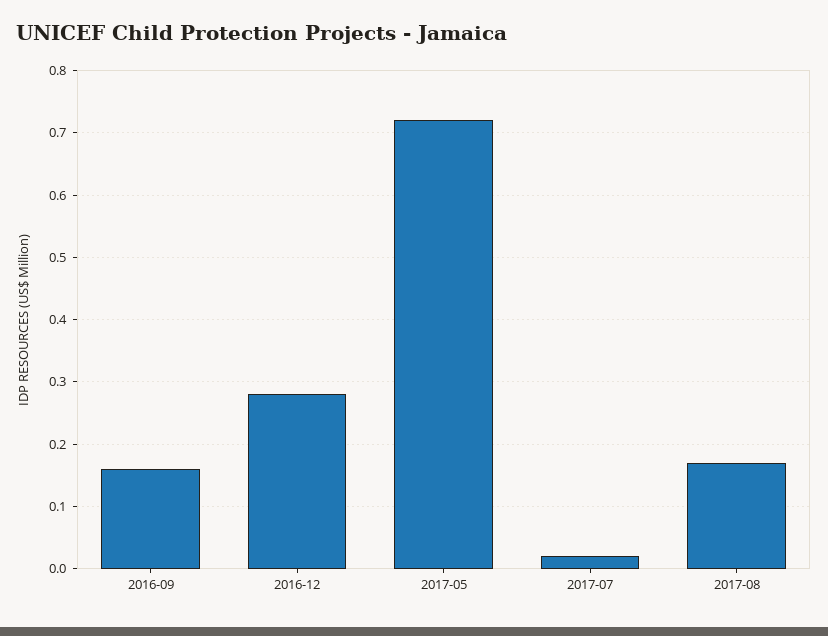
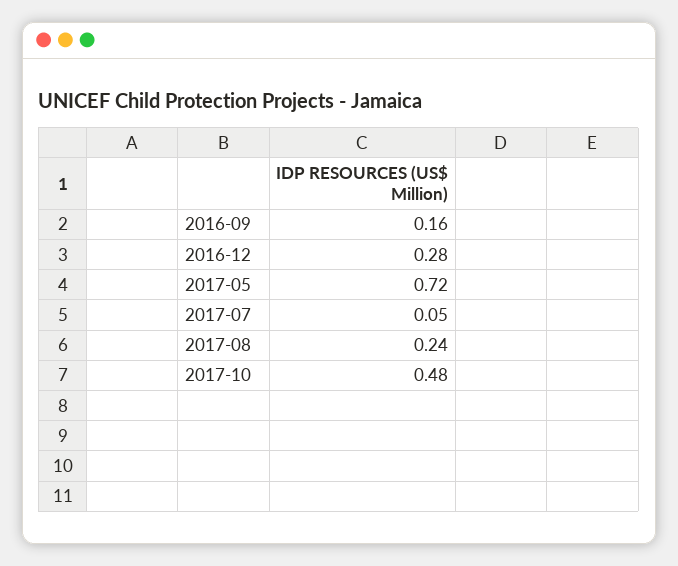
2017-07: 0.02 -> 0.05
2017-08: 0.17 -> 0.24
2017-10: none -> 0.48

